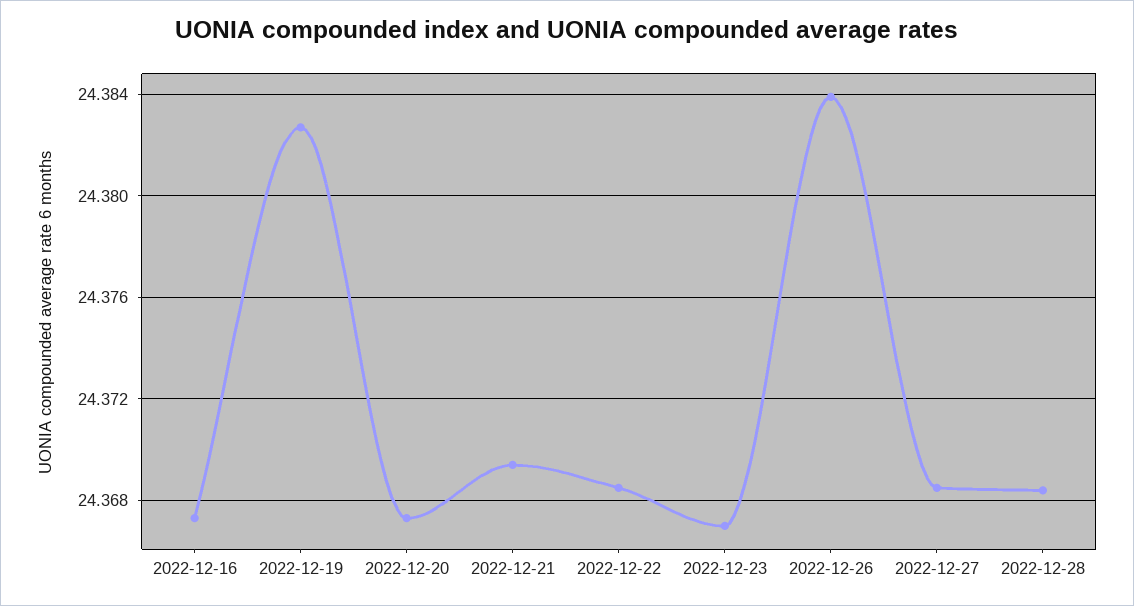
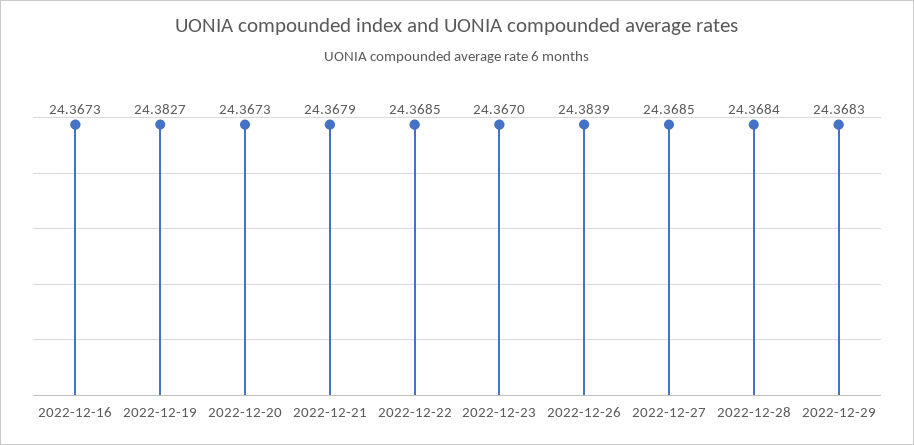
2022-12-21: 24.3695 -> 24.3679
2022-12-29: none -> 24.3683

